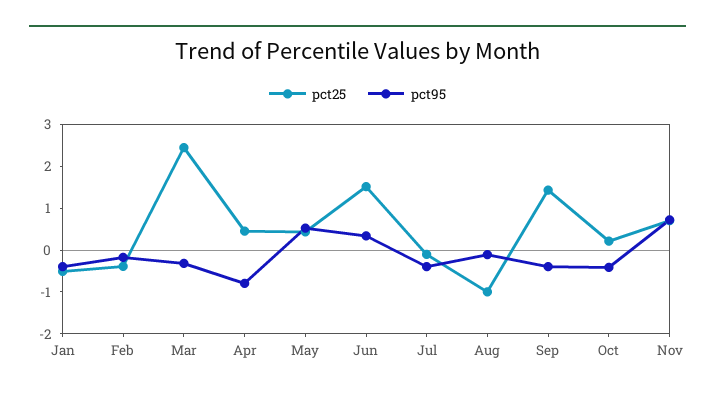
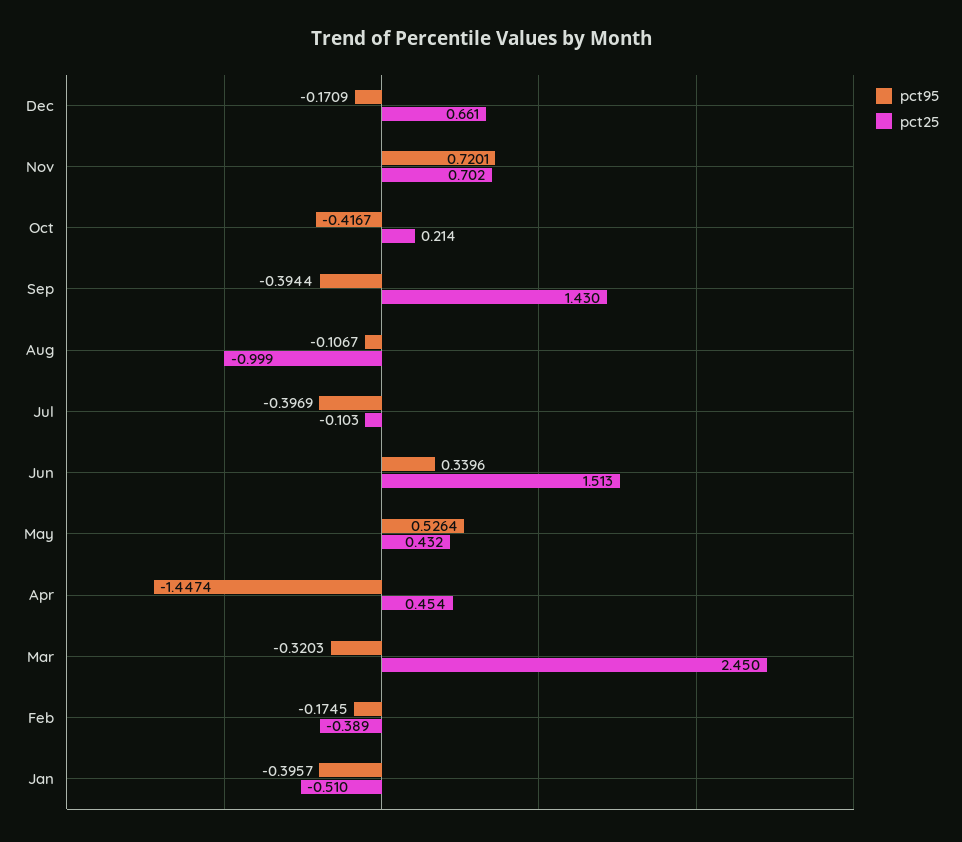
pct95, Apr: -0.8 -> -1.4474
pct95, Dec: none -> -0.1709
pct25, Dec: none -> 0.661

